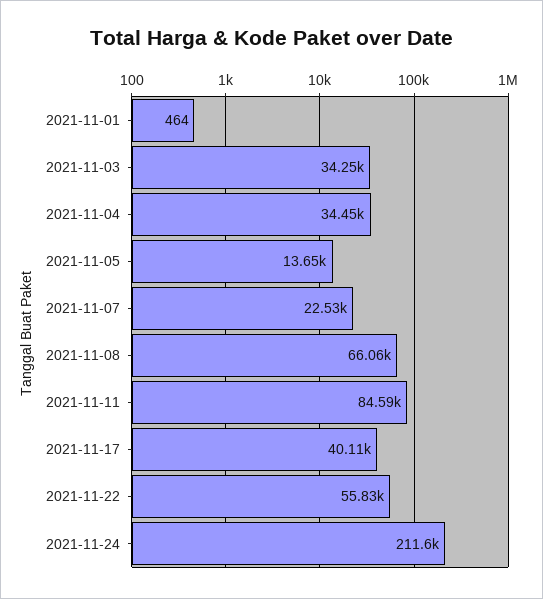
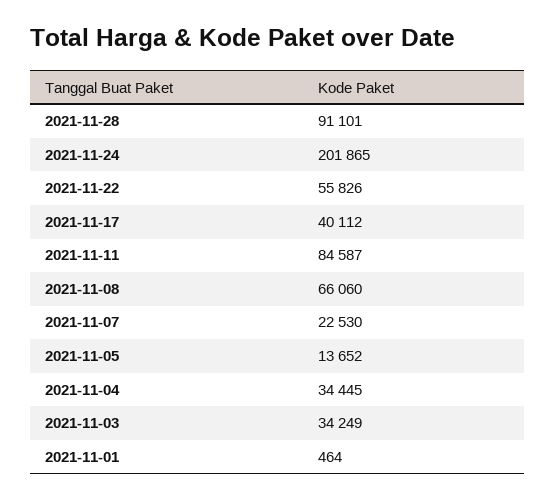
2021-11-24: 211600 -> 201865
2021-11-28: none -> 91101

